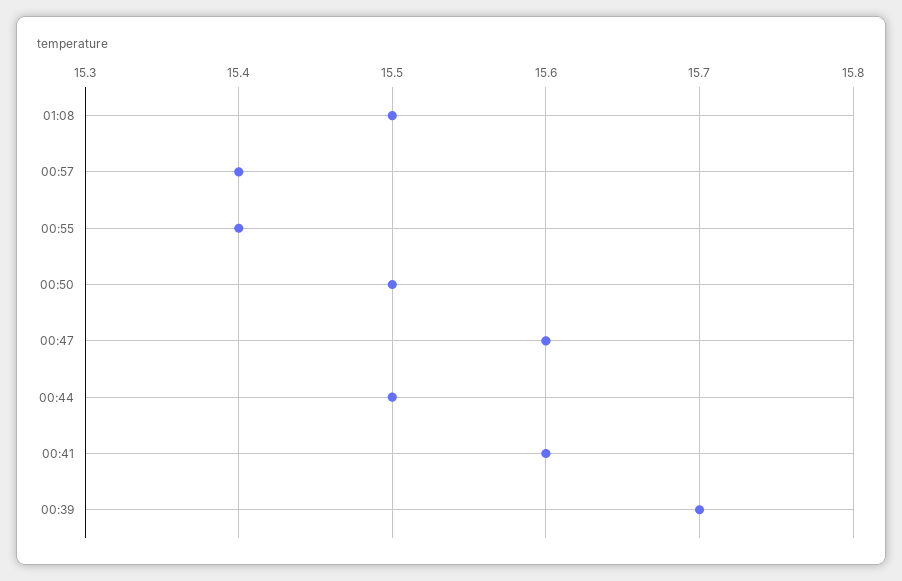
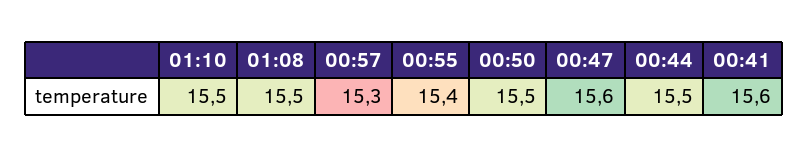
00:57: 15.4 -> 15.3
00:39: 15.7 -> none
01:10: none -> 15.5

